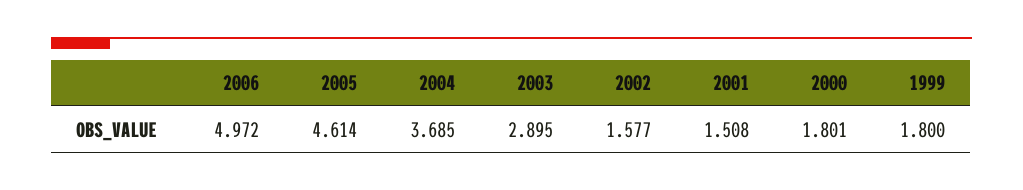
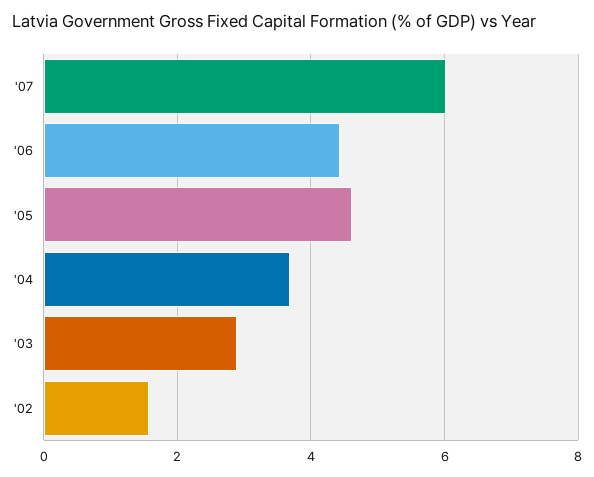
2006: 4.972 -> 4.4
2001: 1.508 -> none
2000: 1.801 -> none
1999: 1.8 -> none
'07: none -> 6

